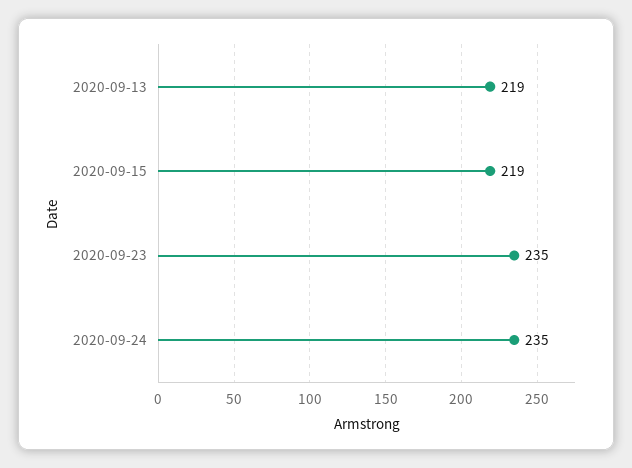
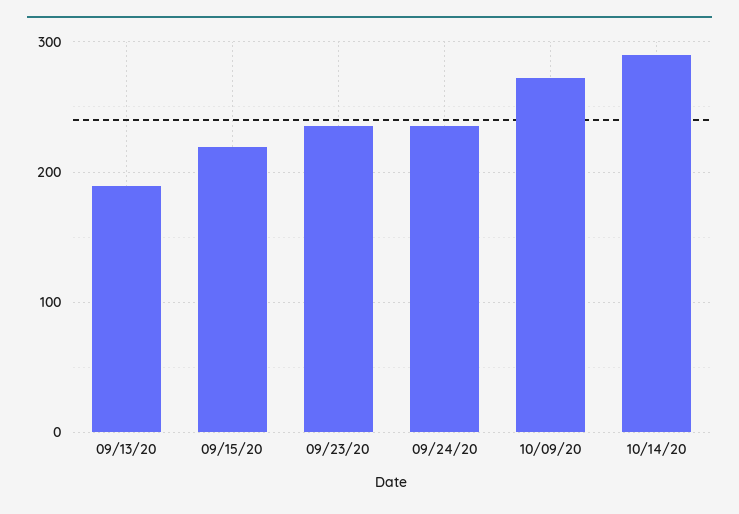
2020-09-13: 219 -> 190
10/09/20: none -> 270
10/14/20: none -> 290

